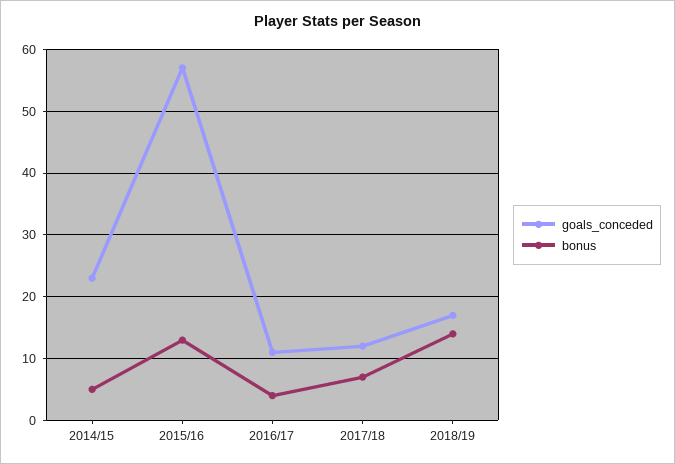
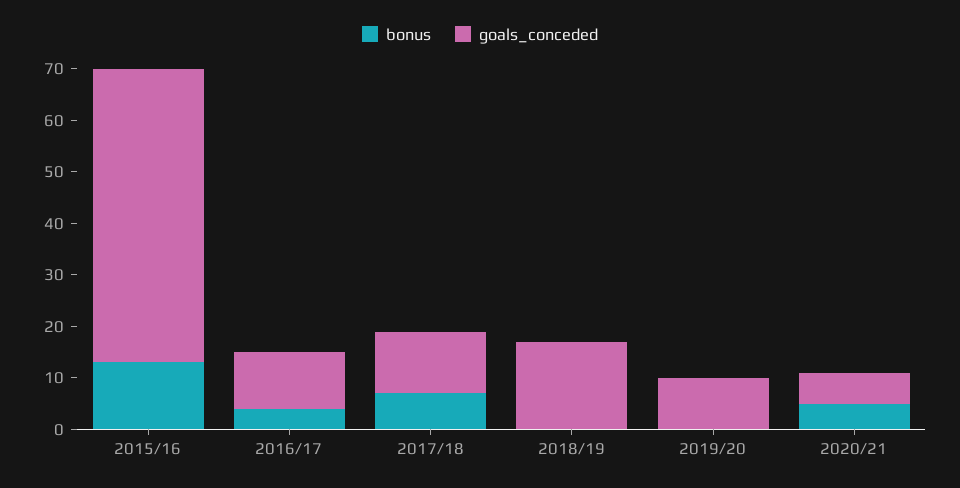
goals_conceded, 2014/15: 23 -> none
bonus, 2014/15: 5 -> none
bonus, 2018/19: 14 -> 0
bonus, 2019/20: none -> 0
goals_conceded, 2019/20: none -> 10
bonus, 2020/21: none -> 5
goals_conceded, 2020/21: none -> 5

